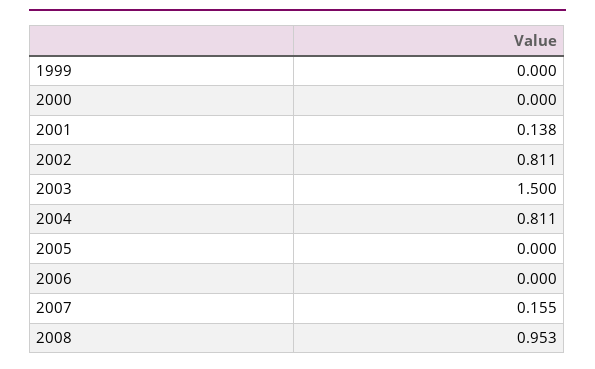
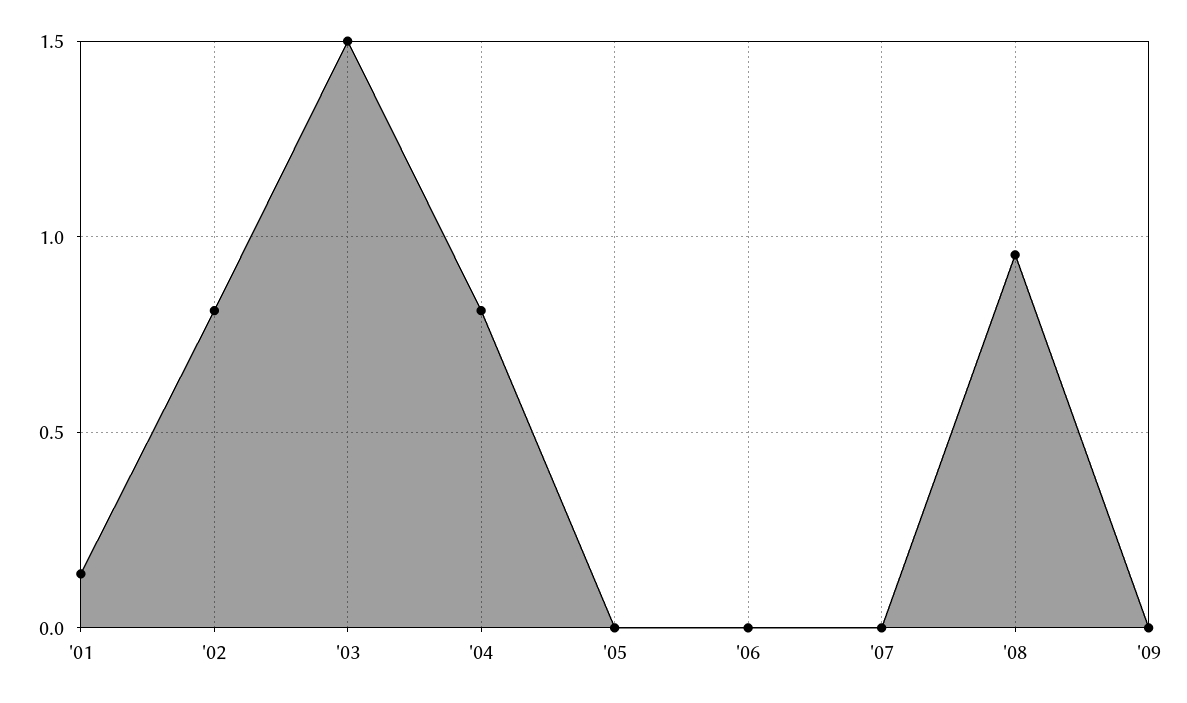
1999: 0 -> none
2000: 0 -> none
2007: 0.155 -> 0
'09: none -> 0

